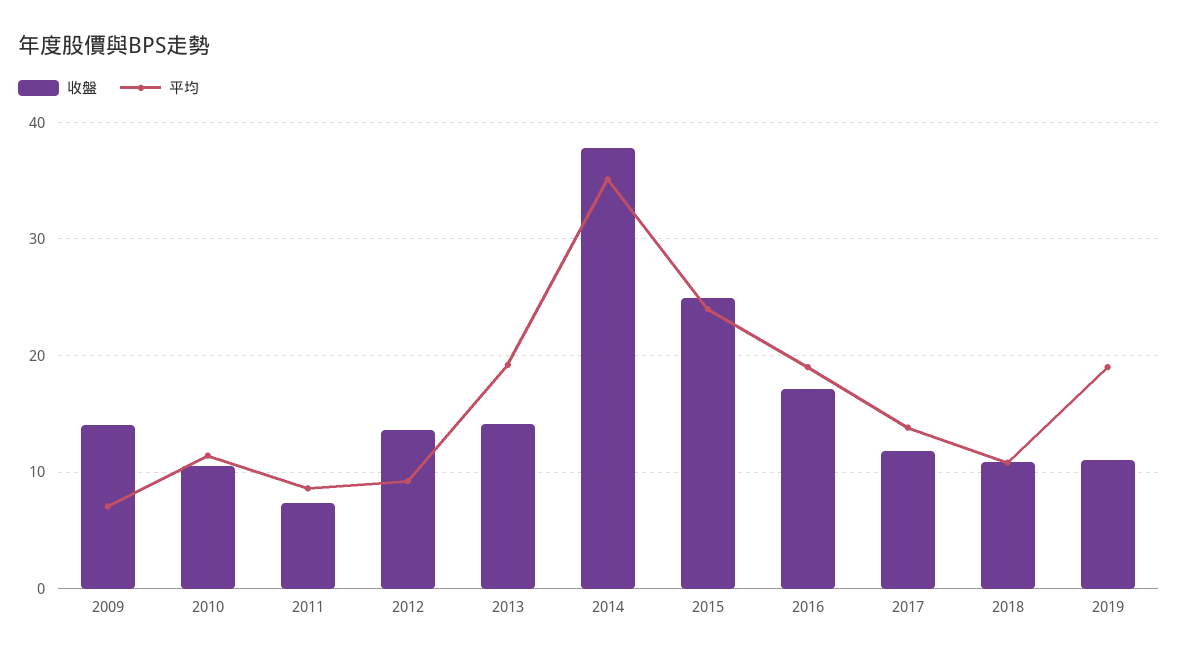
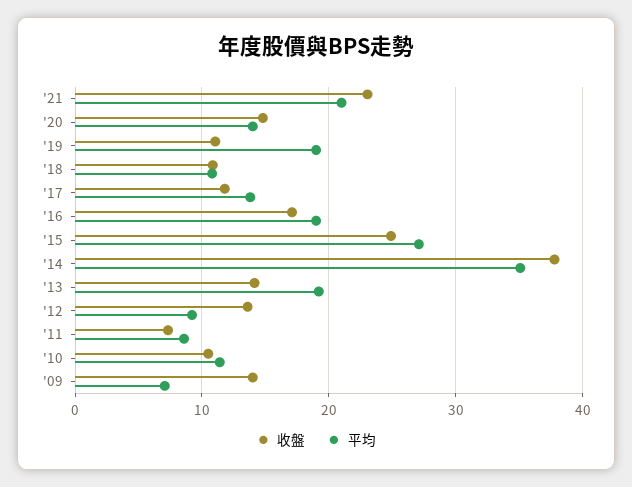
平均, 2015: 24 -> 27
收盤, '21: none -> 23
平均, '21: none -> 21
收盤, '20: none -> 15
平均, '20: none -> 14

